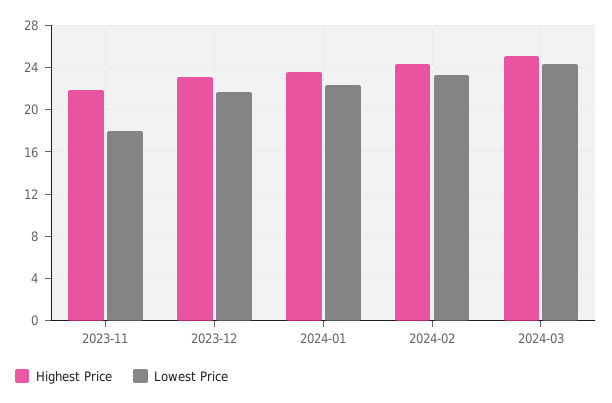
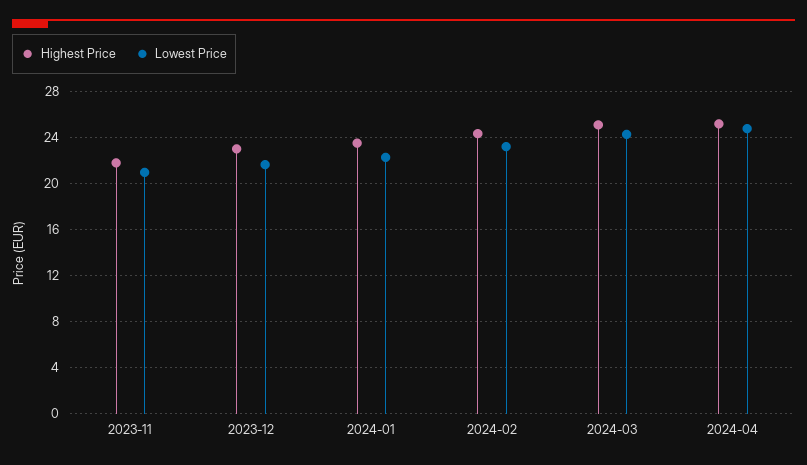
Lowest Price, 2023-11: 18 -> 21
Highest Price, 2024-04: none -> 25
Lowest Price, 2024-04: none -> 25

